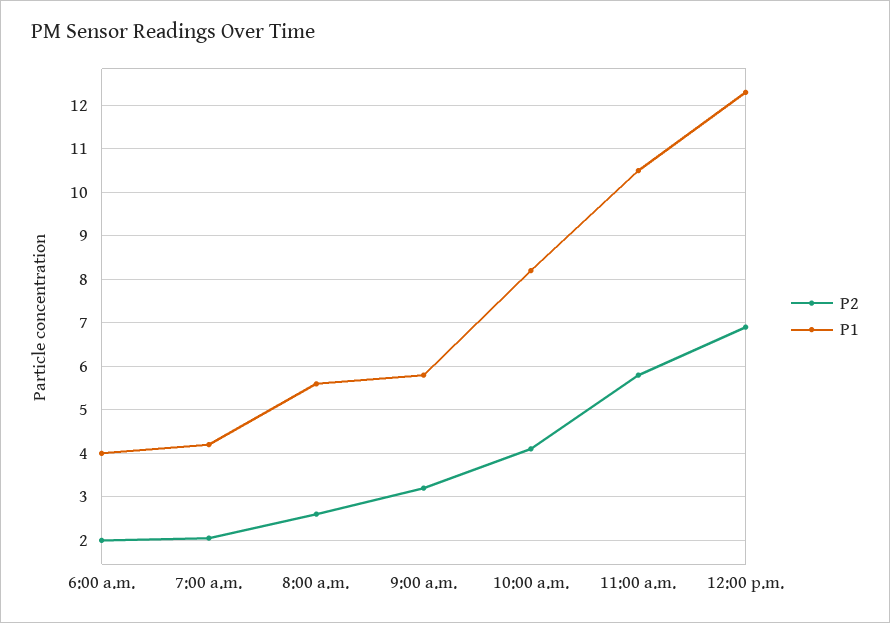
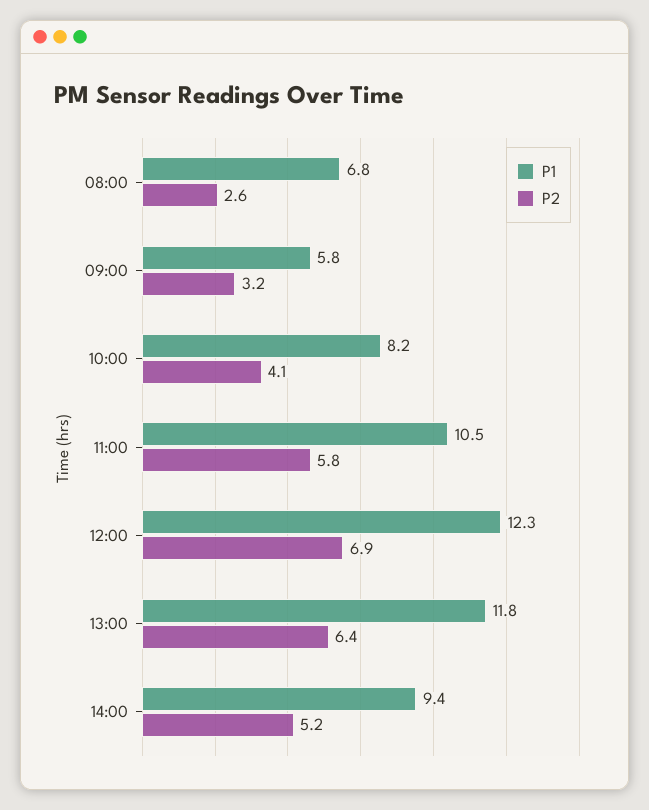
P2, 6:00 a.m.: 2 -> none
P1, 6:00 a.m.: 4 -> none
P2, 7:00 a.m.: 2 -> none
P1, 7:00 a.m.: 4.2 -> none
P1, 8:00 a.m.: 5.6 -> 6.8
P1, 13:00: none -> 11.8
P2, 13:00: none -> 6.4
P1, 14:00: none -> 9.4
P2, 14:00: none -> 5.2

